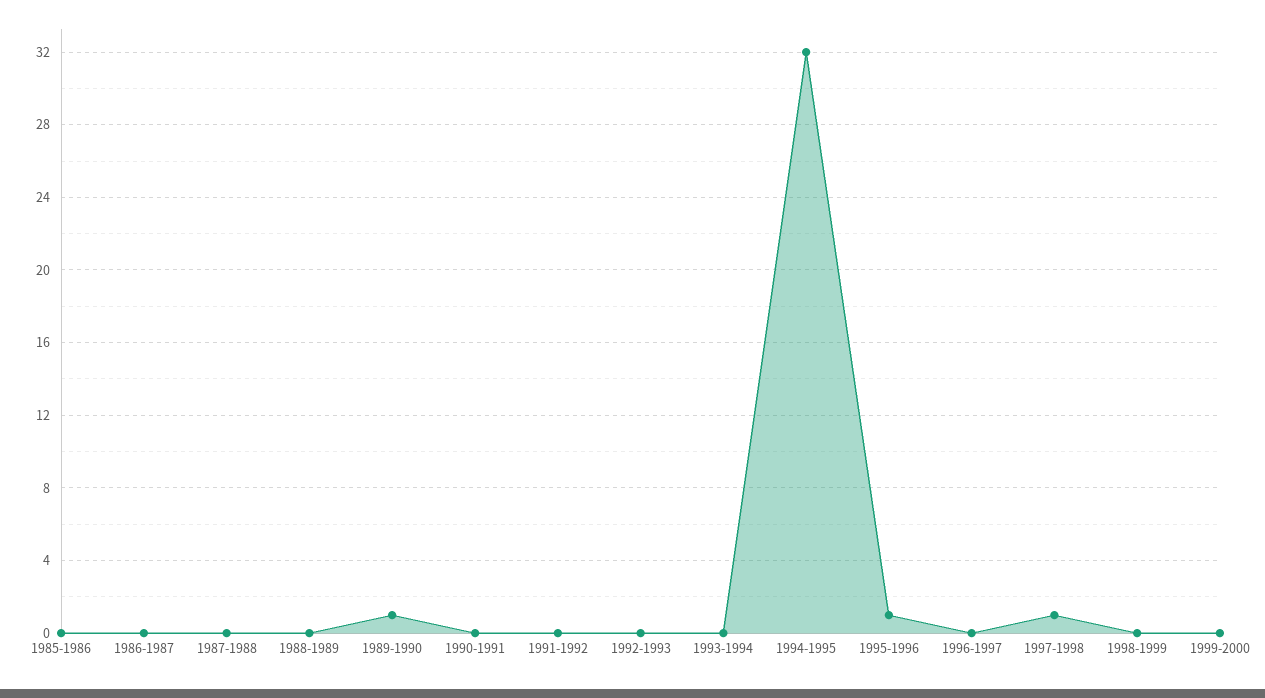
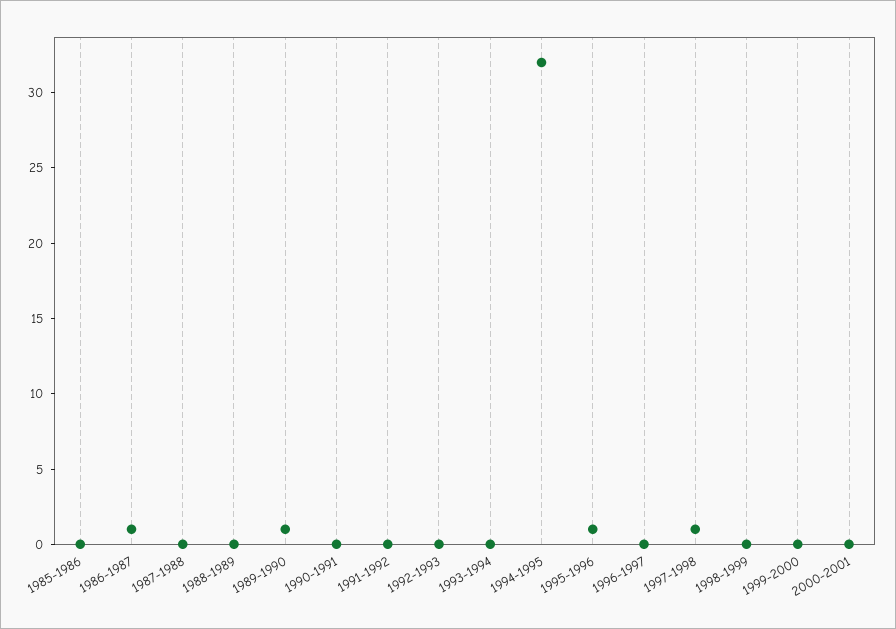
1986-1987: 0 -> 1
2000-2001: none -> 0

